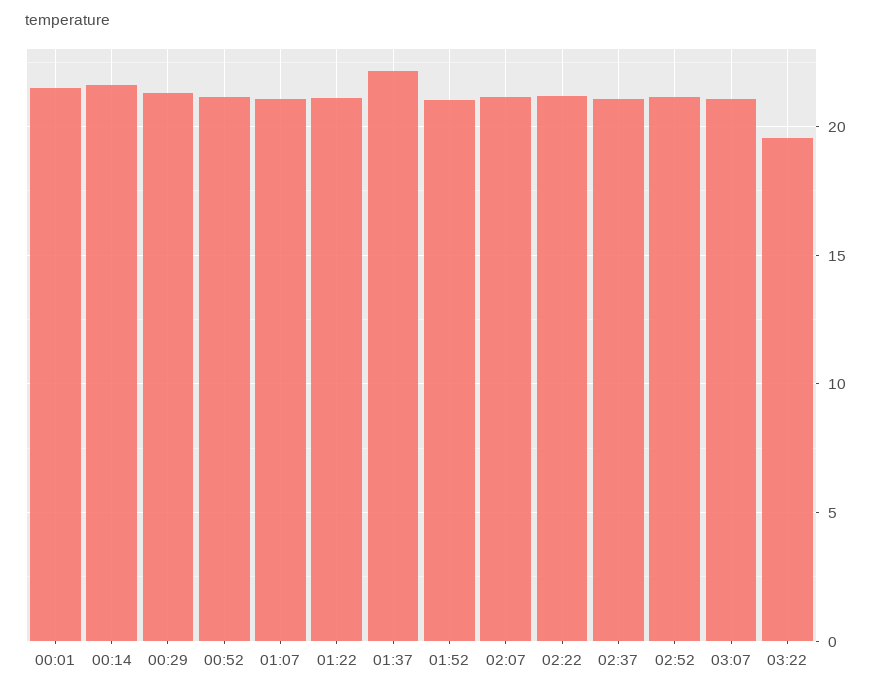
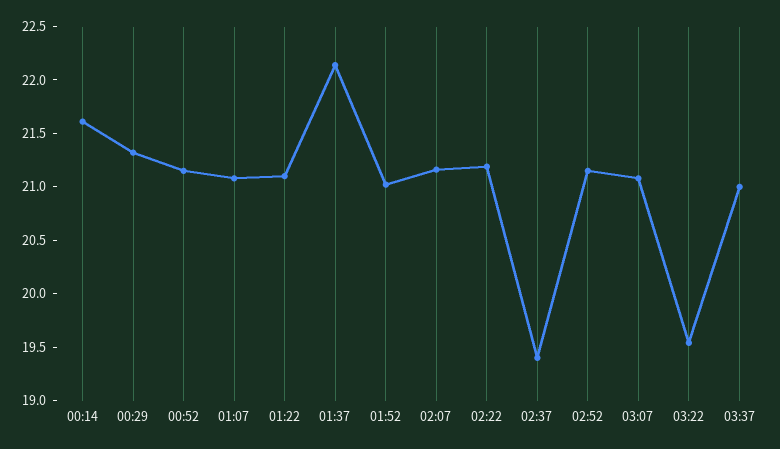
00:01: 21.5 -> none
02:37: 21 -> 19.4
03:37: none -> 21

